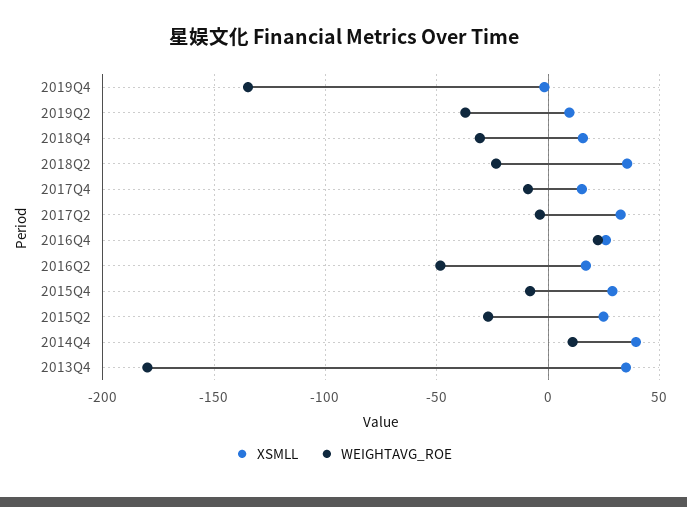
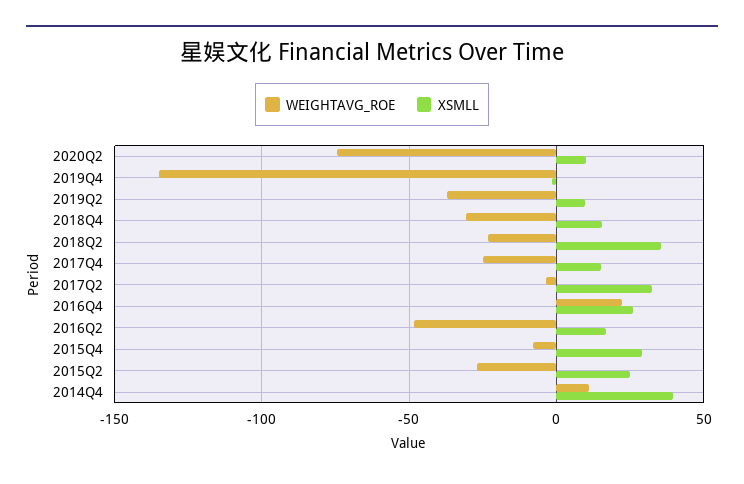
WEIGHTAVG_ROE, 2017Q4: -10 -> -25
XSMLL, 2013Q4: 35 -> none
WEIGHTAVG_ROE, 2013Q4: -180 -> none
WEIGHTAVG_ROE, 2020Q2: none -> -75
XSMLL, 2020Q2: none -> 10

